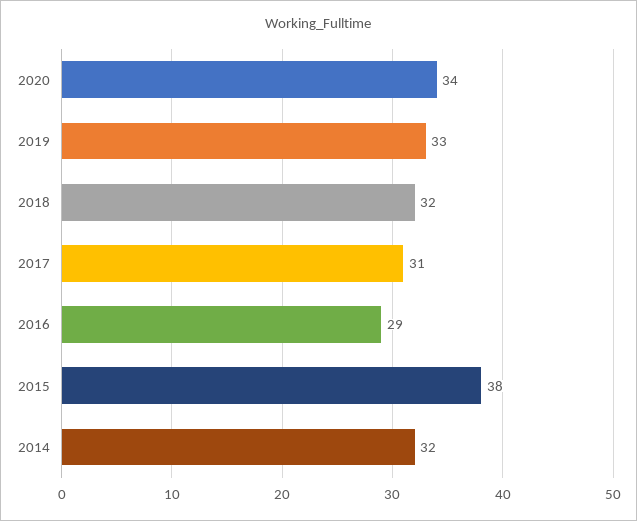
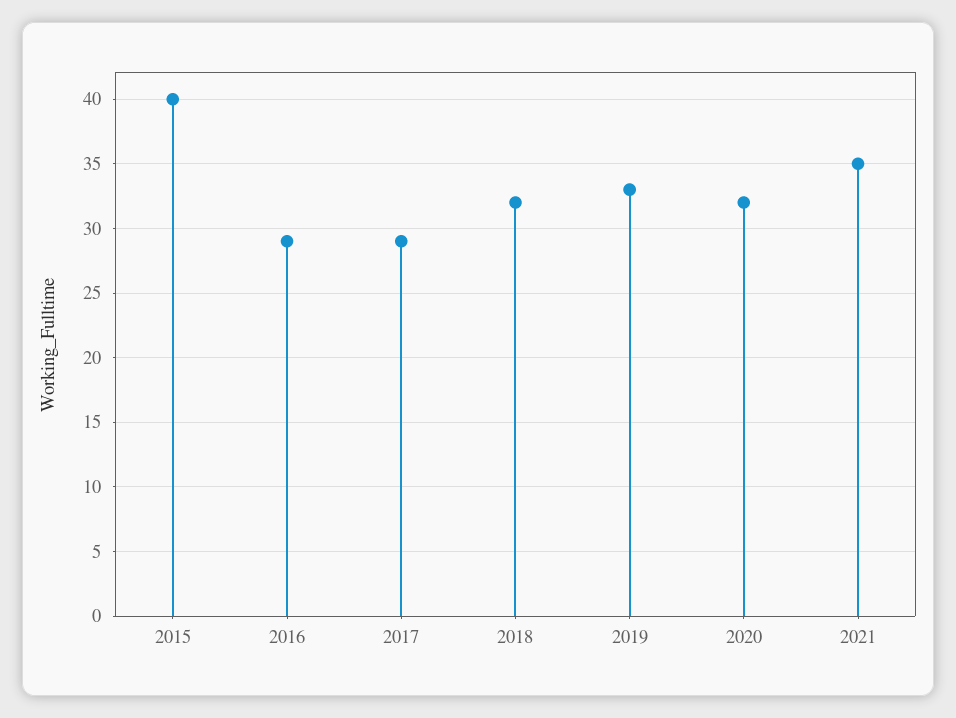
2020: 34 -> 32
2017: 31 -> 29
2015: 38 -> 40
2014: 32 -> none
2021: none -> 35

